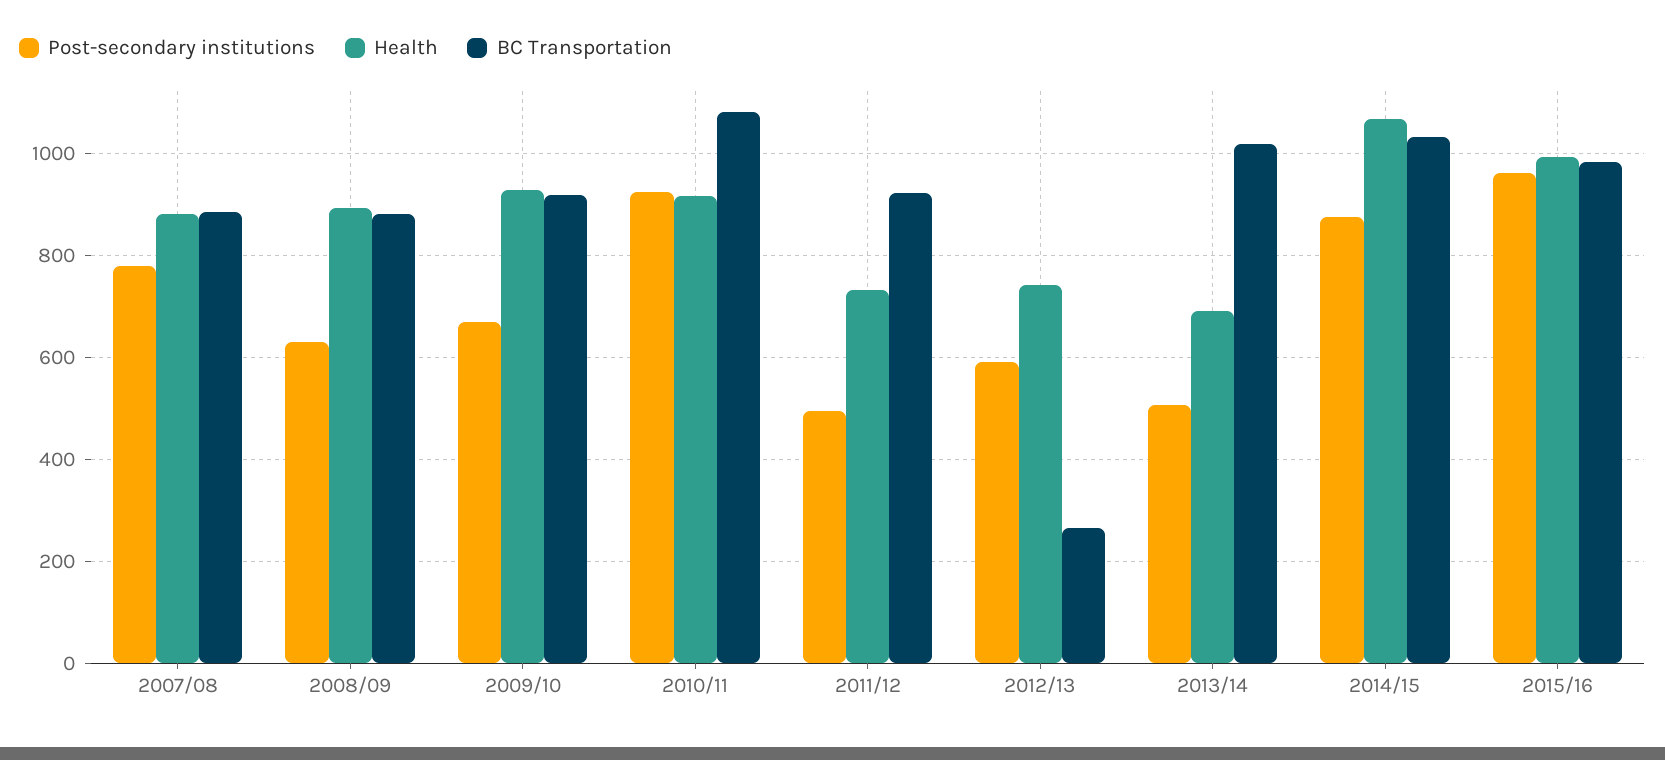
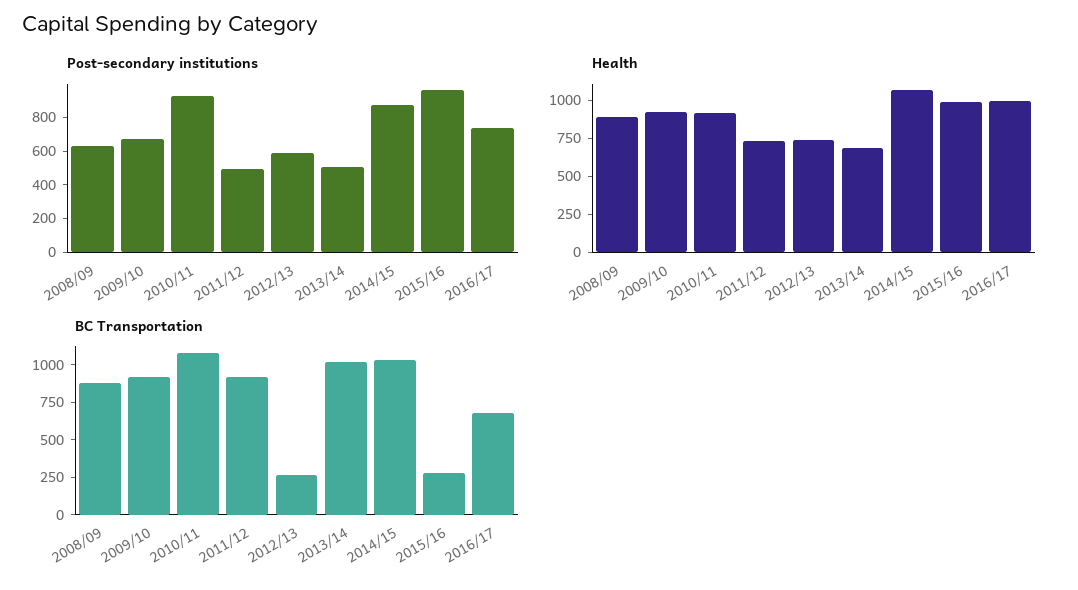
Post-secondary institutions, 2007/08: 780 -> none
Health, 2007/08: 880 -> none
BC Transportation, 2007/08: 880 -> none
BC Transportation, 2015/16: 980 -> 250
Post-secondary institutions, 2016/17: none -> 750
Health, 2016/17: none -> 1000
BC Transportation, 2016/17: none -> 750

